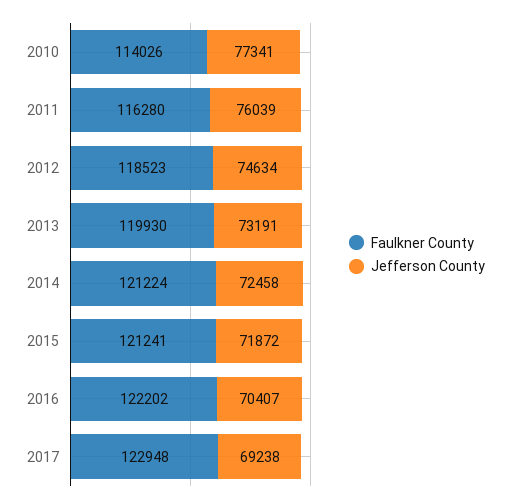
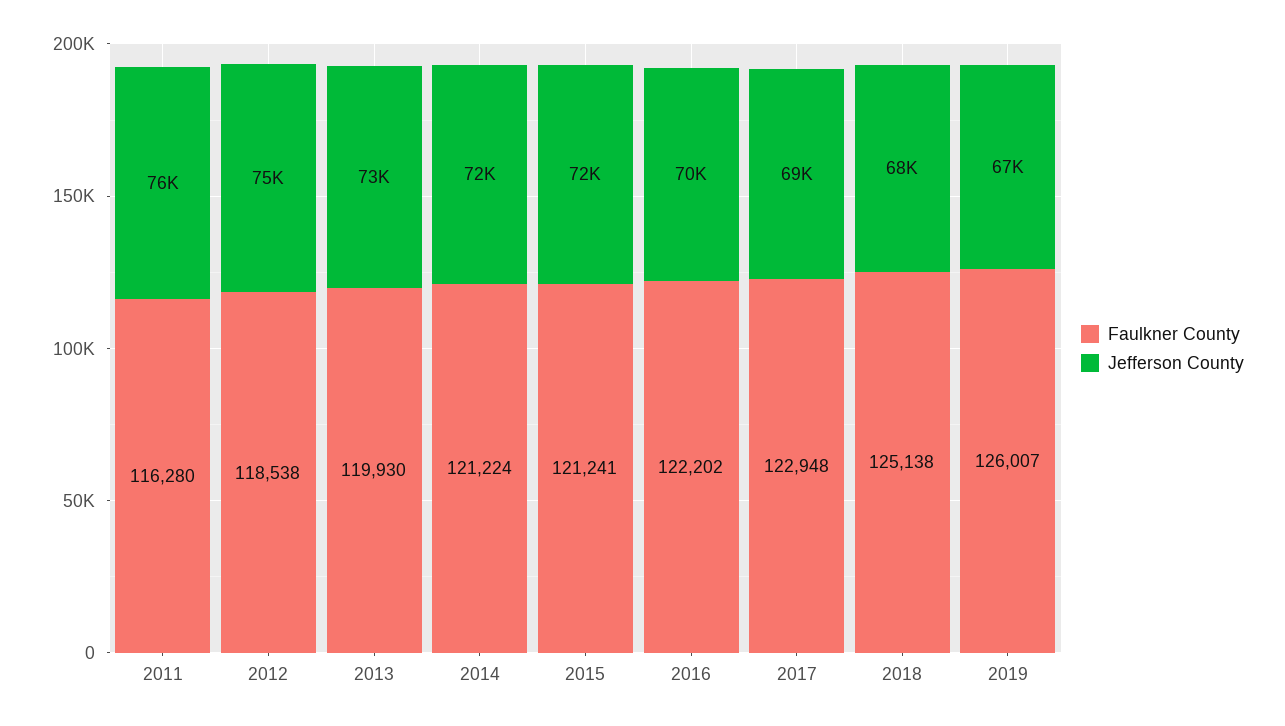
Faulkner County, 2010: 114026 -> none
Jefferson County, 2010: 77341 -> none
Faulkner County, 2012: 118523 -> 118538
Faulkner County, 2018: none -> 125138
Jefferson County, 2018: none -> 68000
Faulkner County, 2019: none -> 126007
Jefferson County, 2019: none -> 67000

